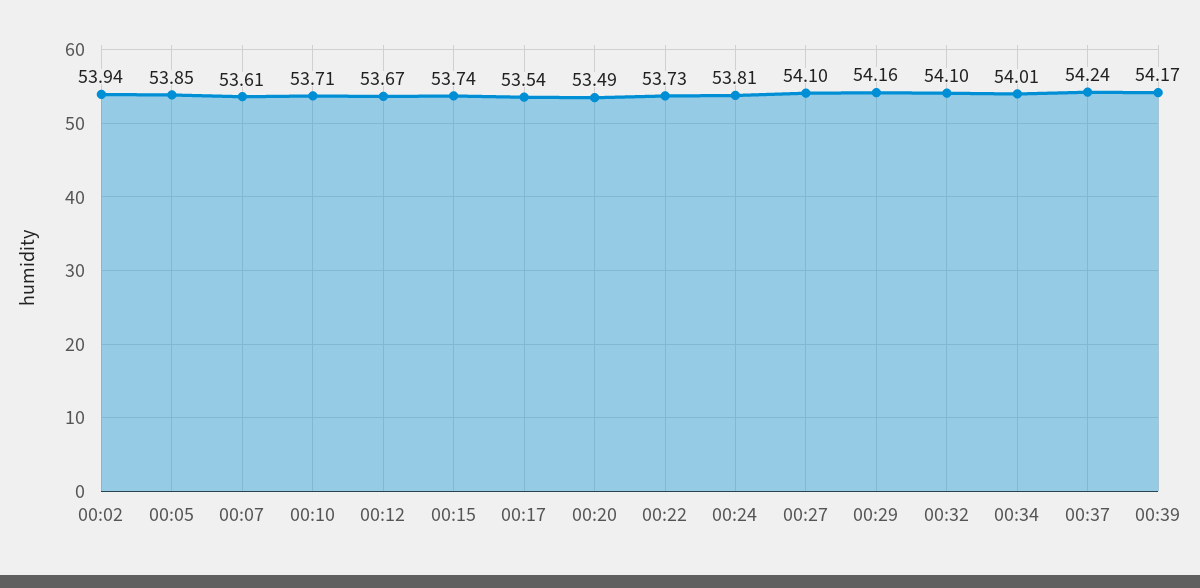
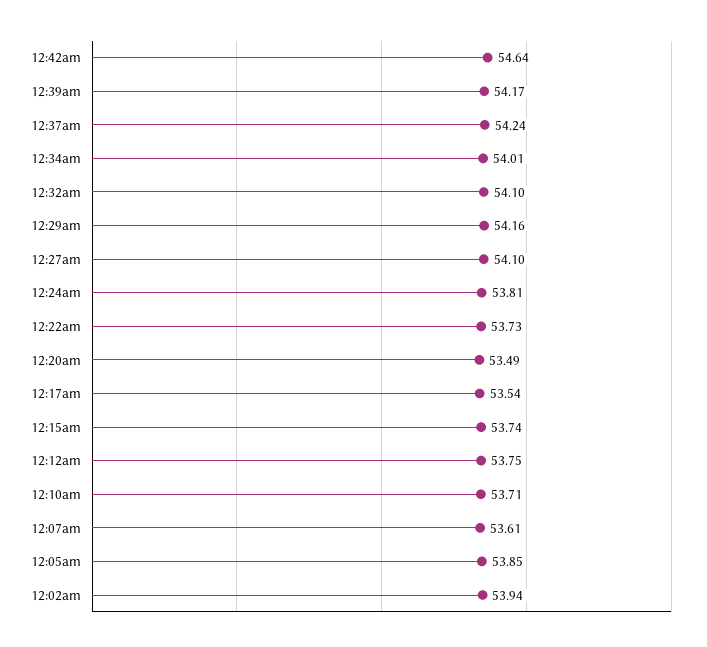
00:12: 53.67 -> 53.75
12:42am: none -> 54.64

